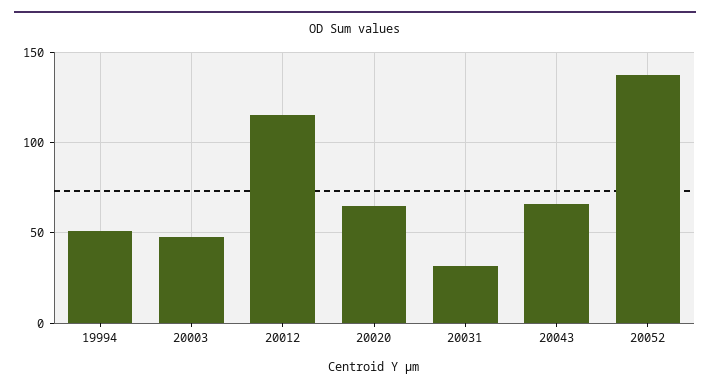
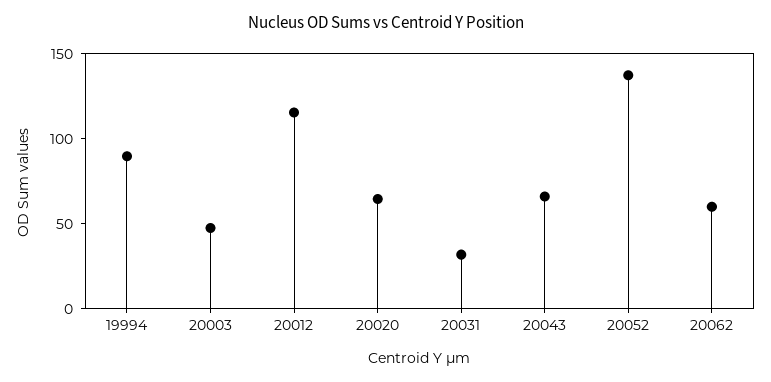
19994: 50 -> 90
20062: none -> 60

